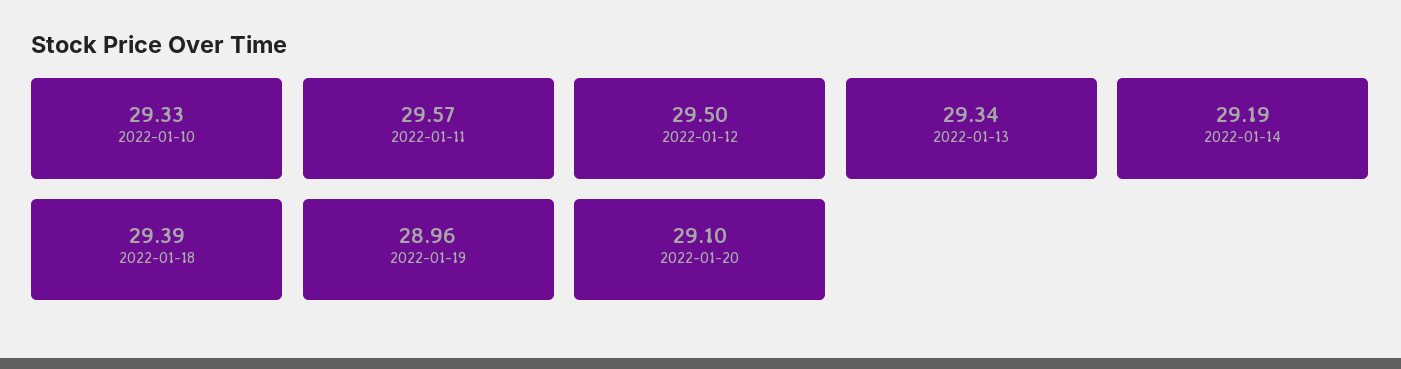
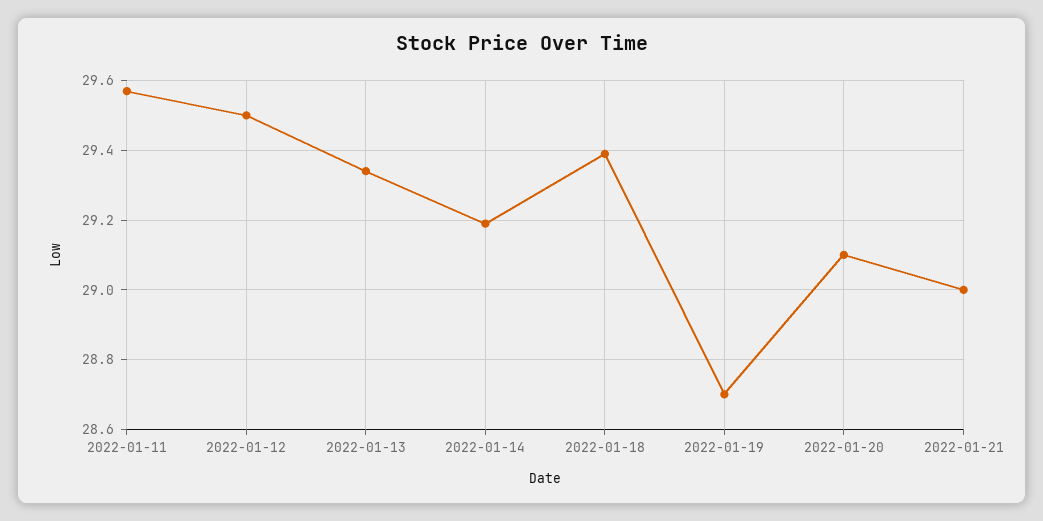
2022-01-10: 29.33 -> none
2022-01-19: 28.96 -> 28.7
2022-01-21: none -> 29

